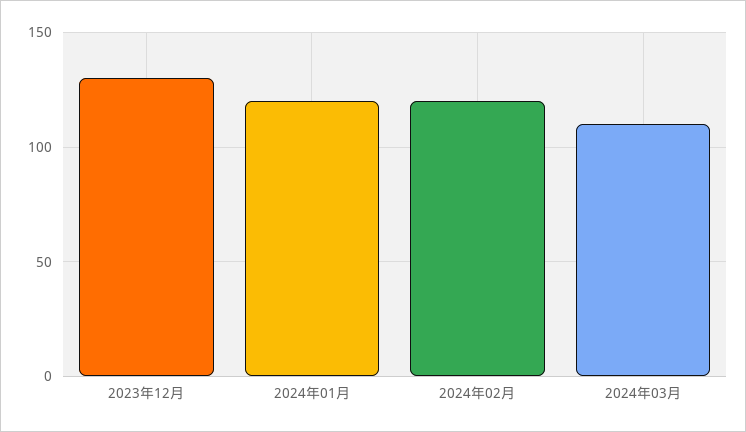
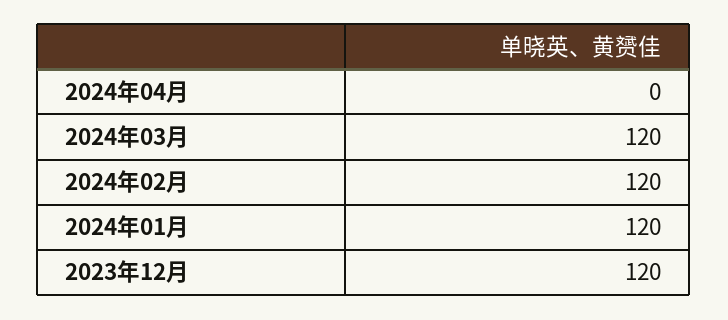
2023年12月: 130 -> 120
2024年03月: 110 -> 120
2024年04月: none -> 0

